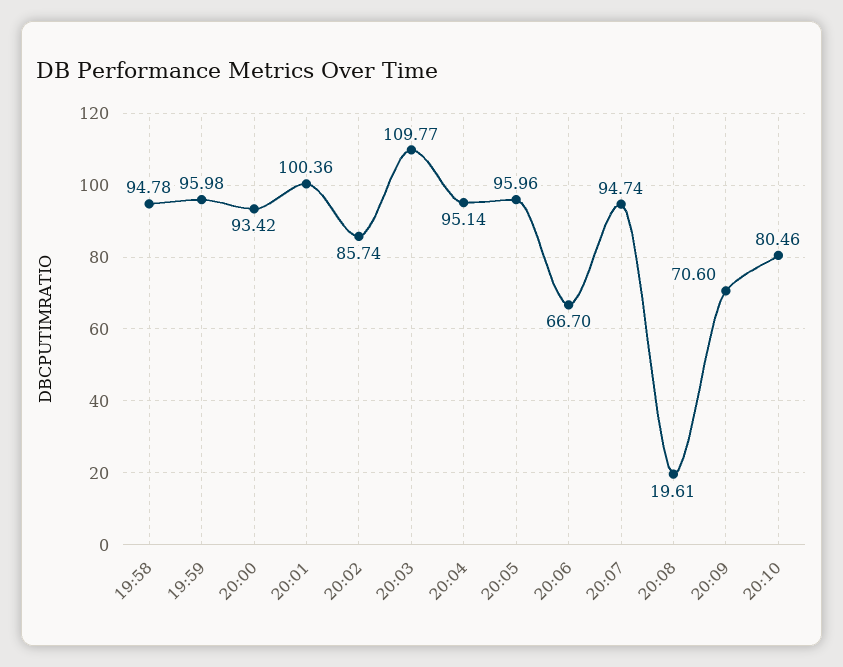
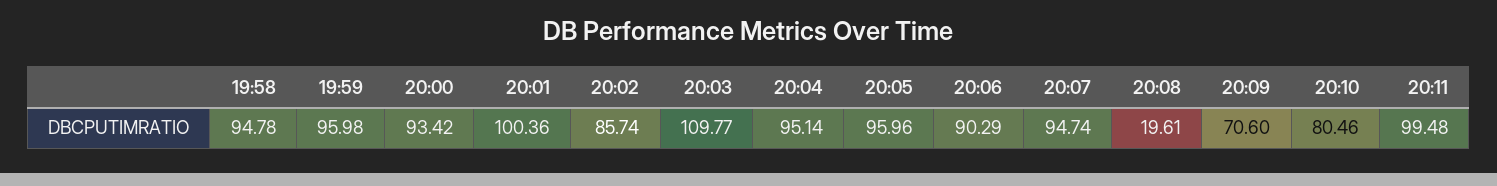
20:06: 66.7 -> 90.29
20:11: none -> 99.48

